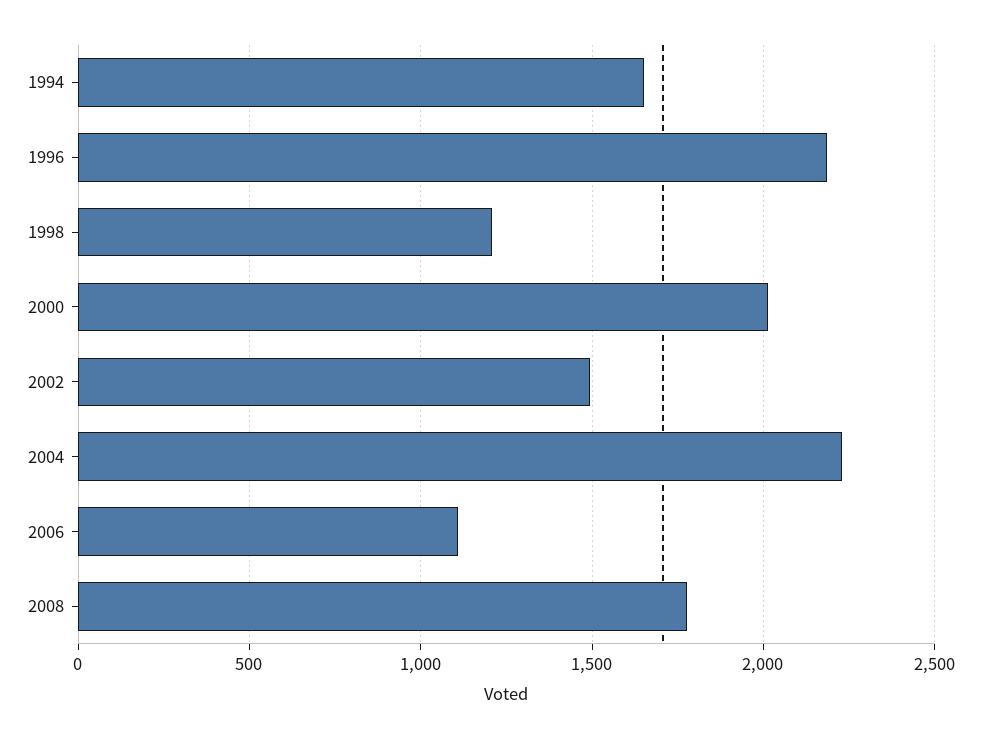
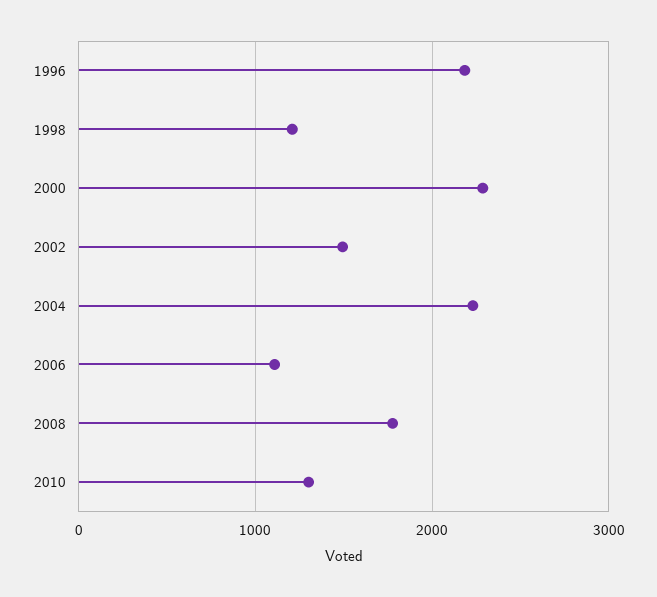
1994: 1650 -> none
2000: 2000 -> 2300
2010: none -> 1300

